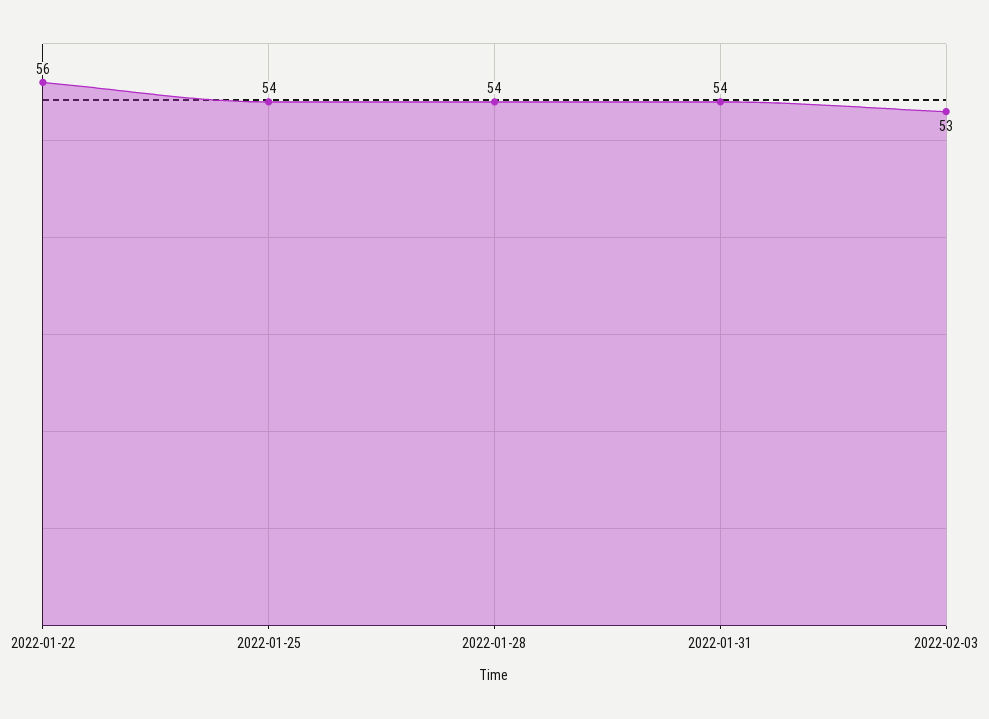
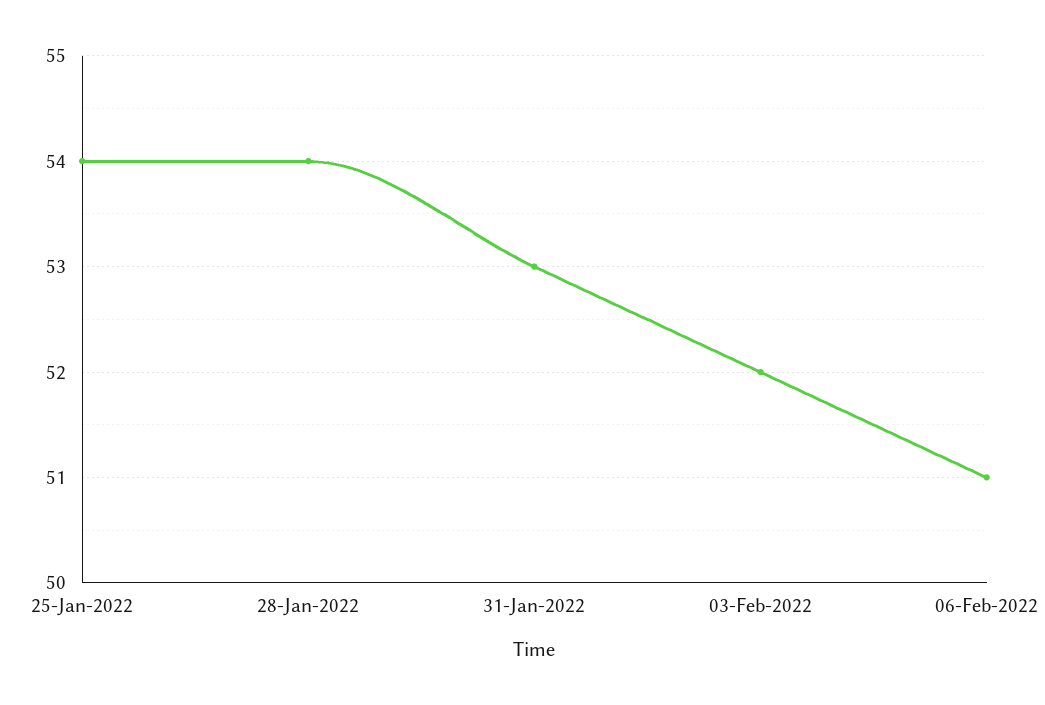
2022-01-22: 56 -> none
2022-01-31: 54 -> 53
2022-02-03: 53 -> 52
06-Feb-2022: none -> 51

